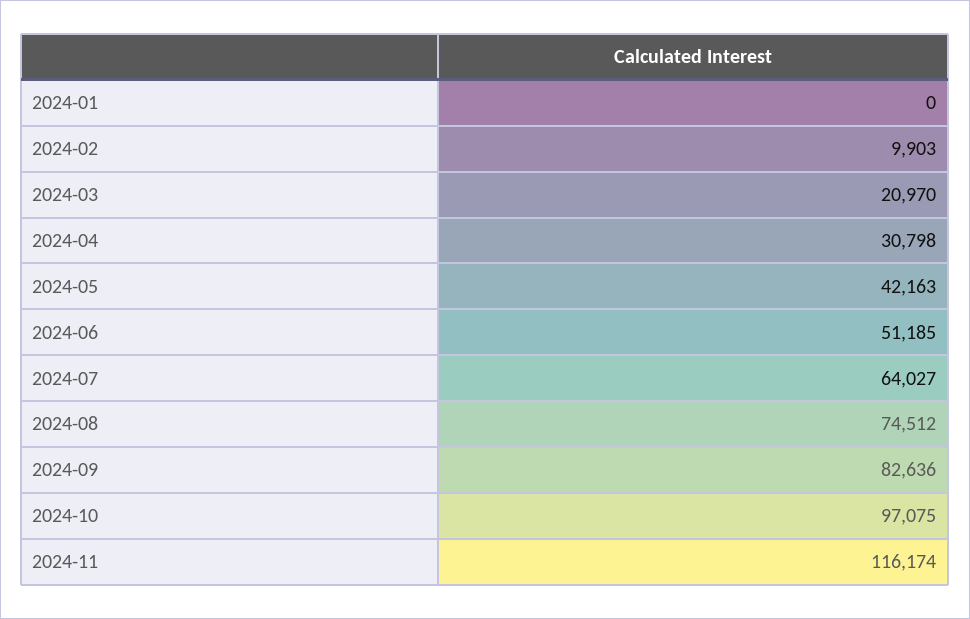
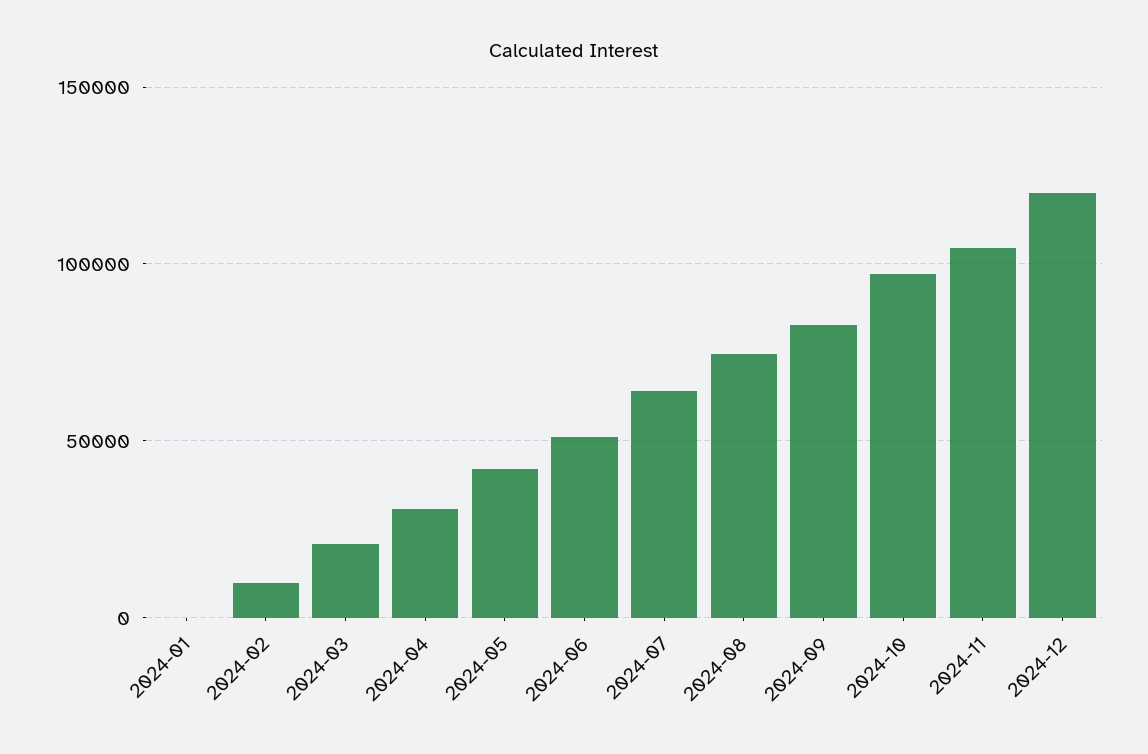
2024-11: 116174 -> 105000
2024-12: none -> 120000

